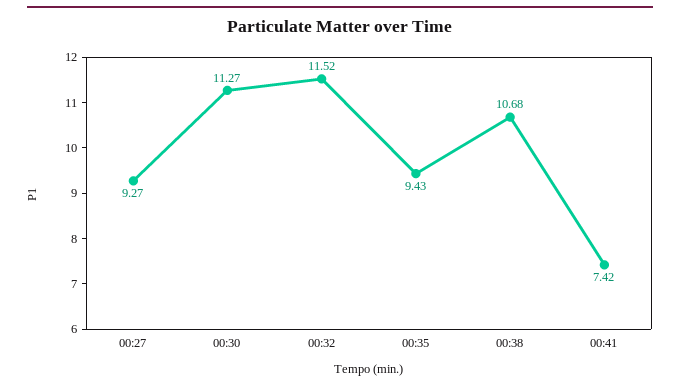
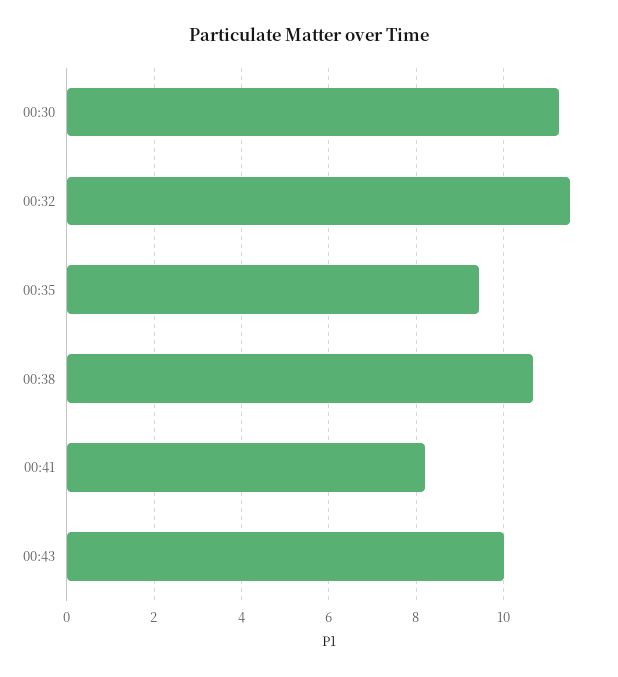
00:27: 9.27 -> none
00:41: 7.42 -> 8.2
00:43: none -> 10

